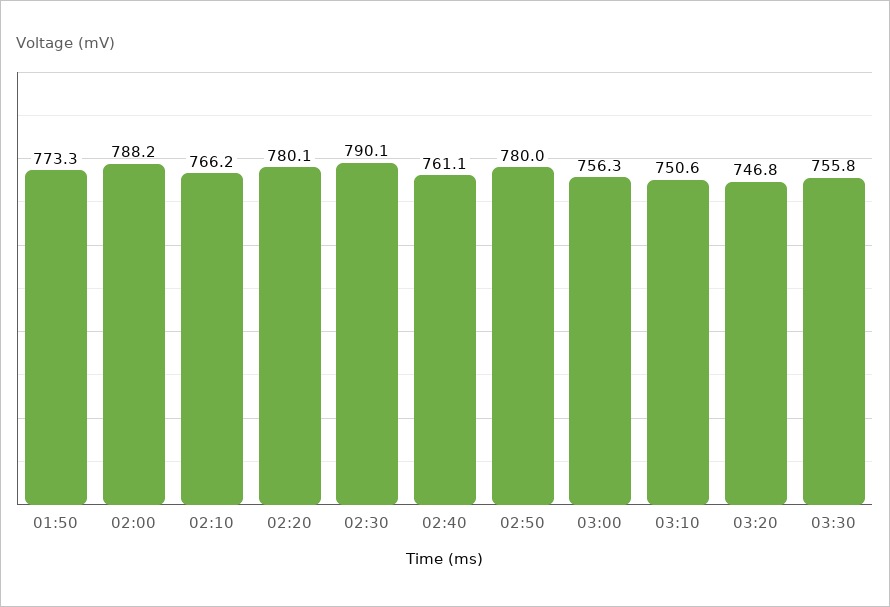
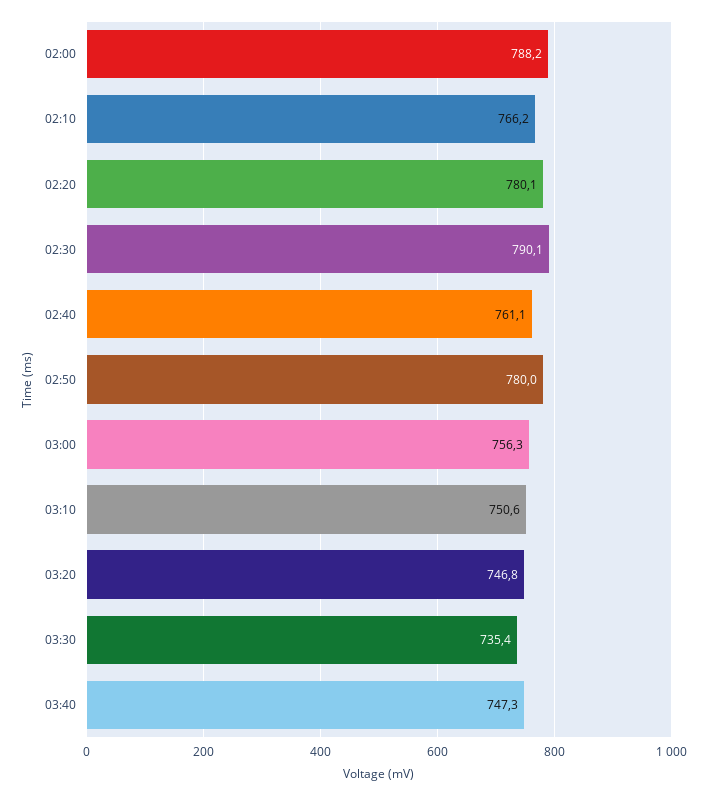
01:50: 773.3 -> none
03:30: 755.8 -> 735.4
03:40: none -> 747.3

